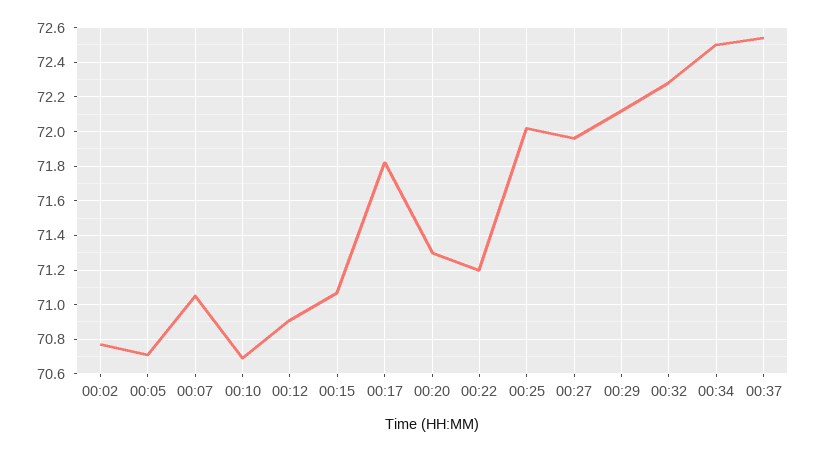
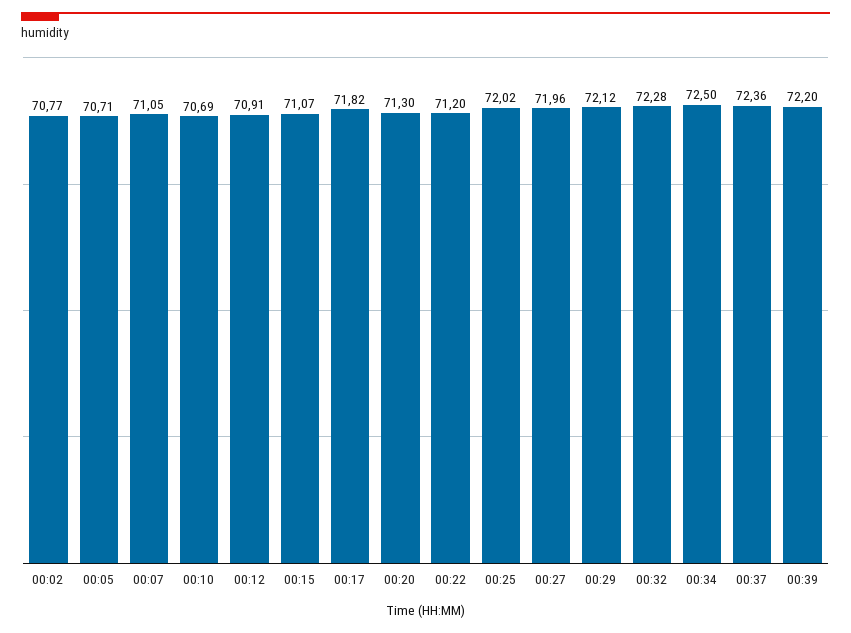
00:37: 72.55 -> 72.36
00:39: none -> 72.2

